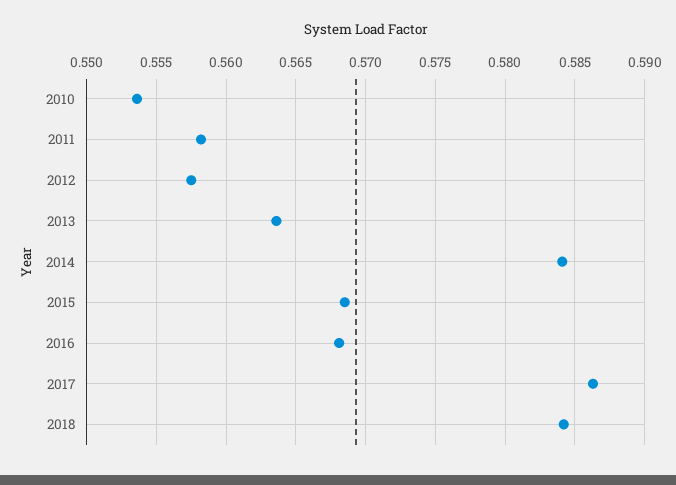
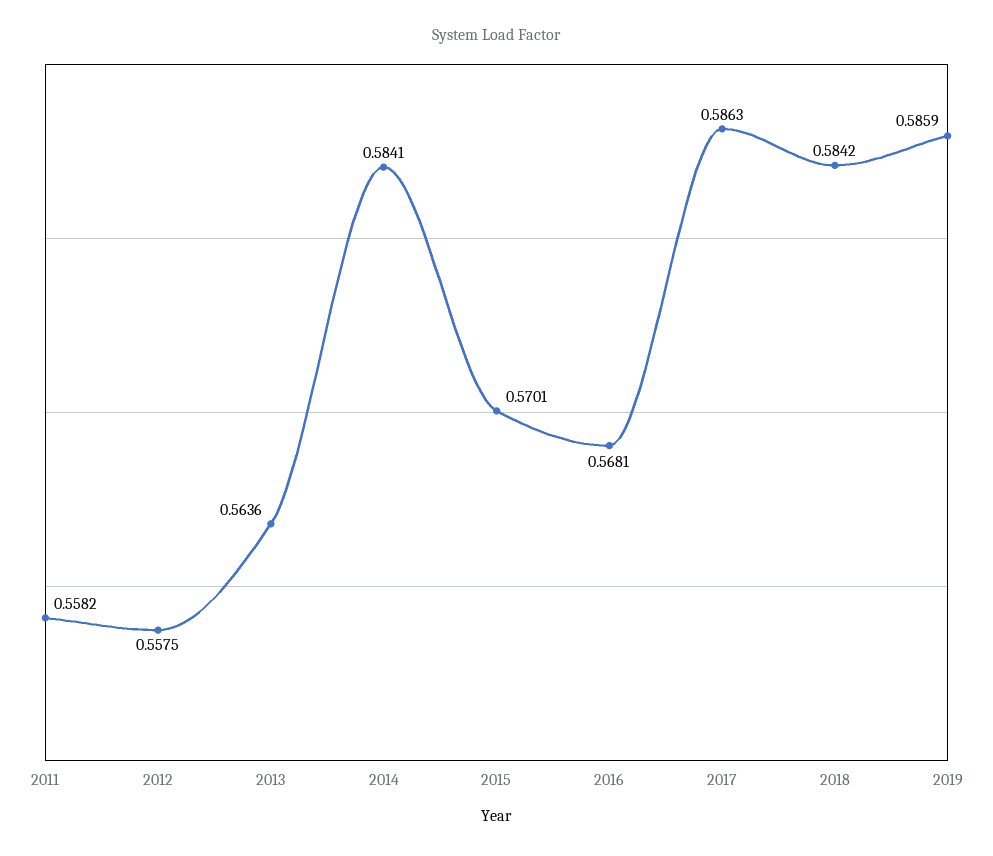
2010: 0.5535 -> none
2015: 0.5685 -> 0.5701
2019: none -> 0.5859

